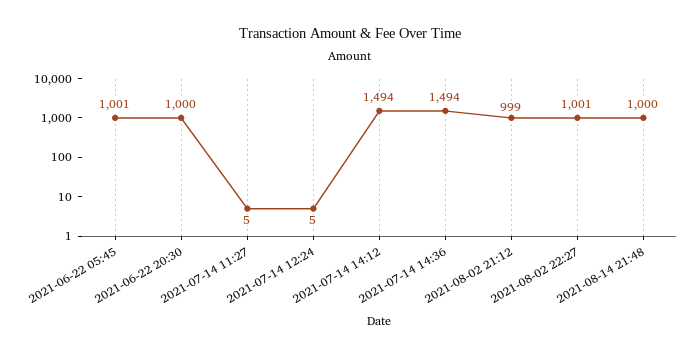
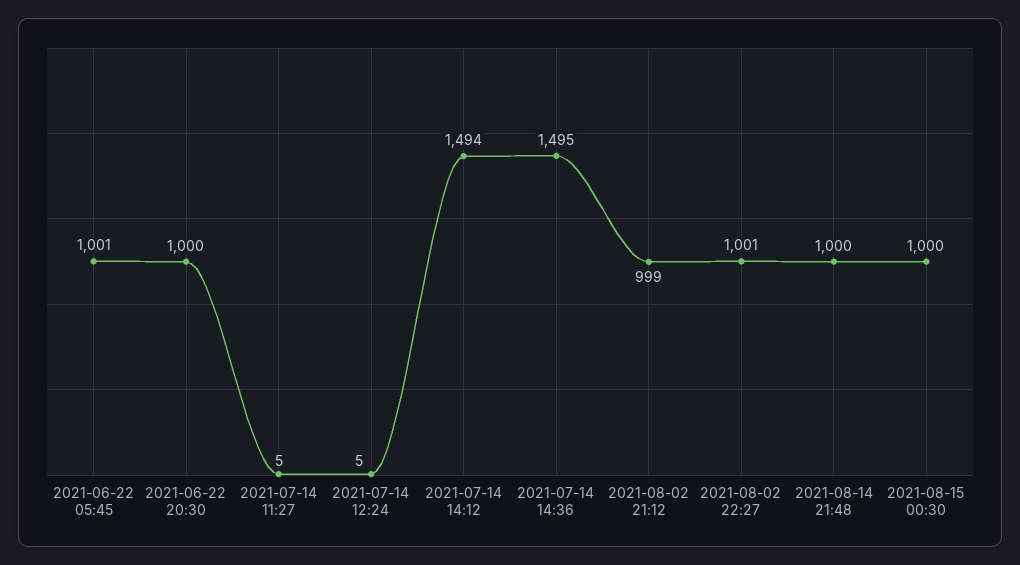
2021-07-14 14:36: 1494 -> 1495
2021-08-15 00:30: none -> 1000

